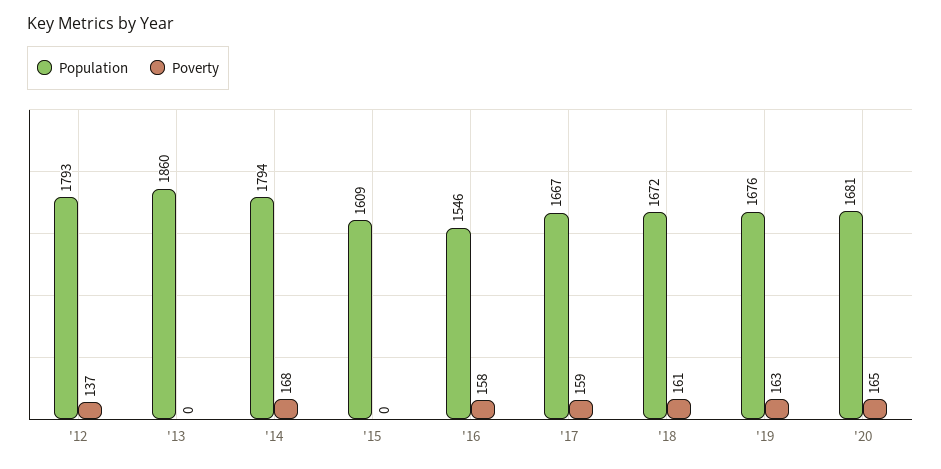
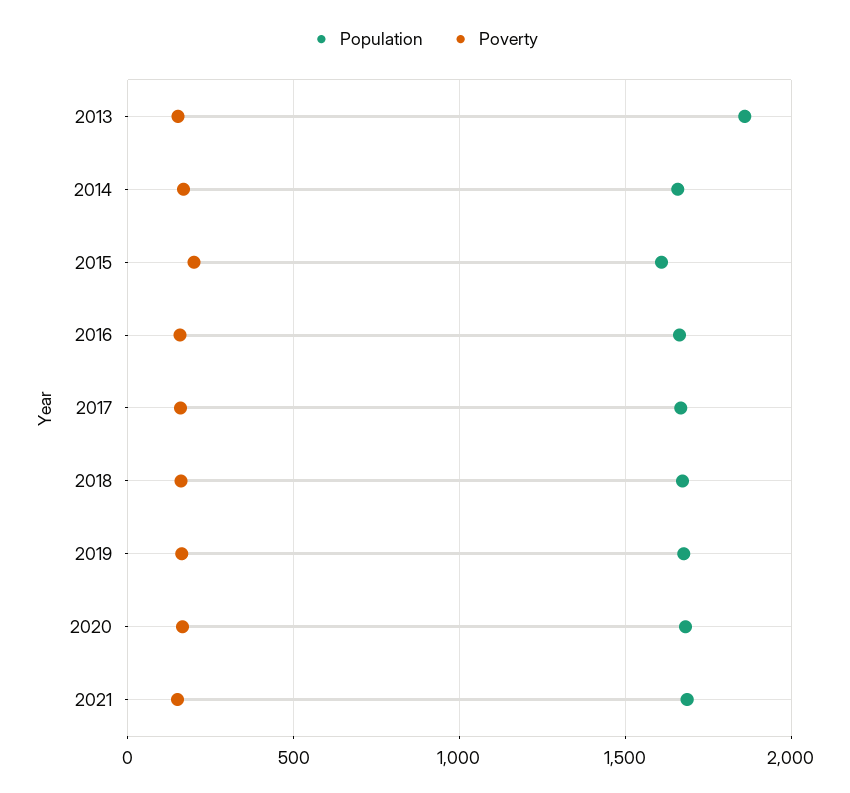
Population, '12: 1793 -> none
Poverty, '12: 137 -> none
Poverty, '13: 0 -> 150
Population, '14: 1794 -> 1650
Poverty, '15: 0 -> 200
Population, '16: 1546 -> 1650
Population, 2021: none -> 1700
Poverty, 2021: none -> 150

